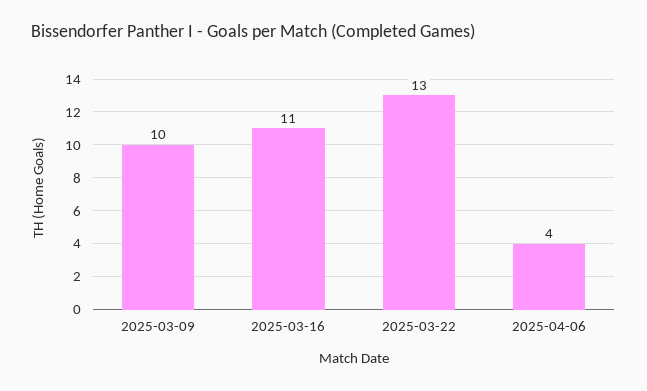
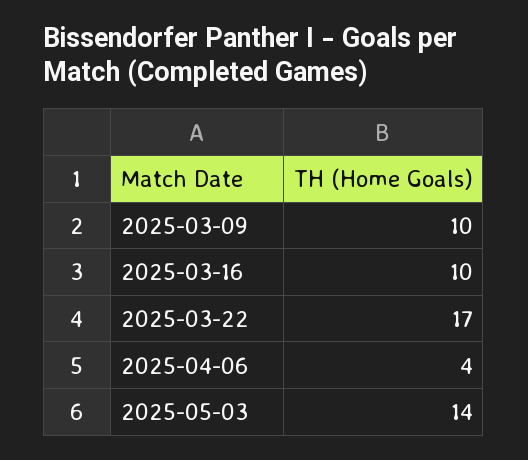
2025-03-16: 11 -> 10
2025-03-22: 13 -> 17
2025-05-03: none -> 14

